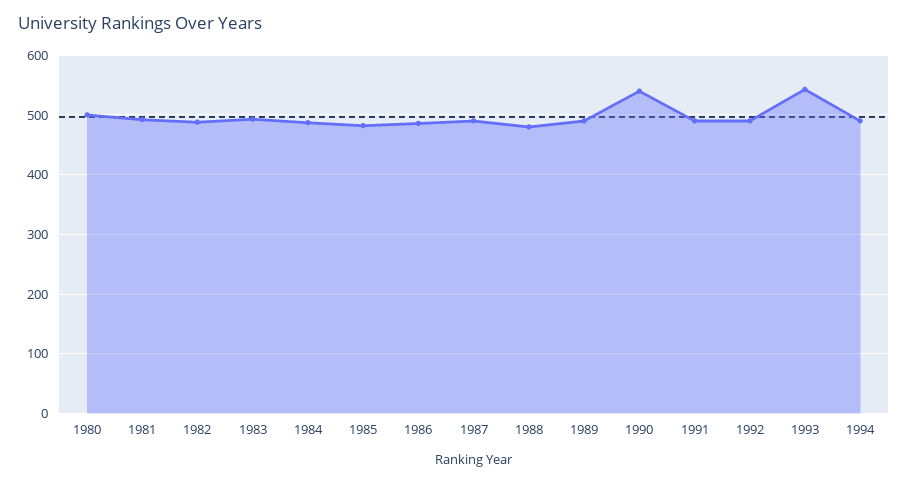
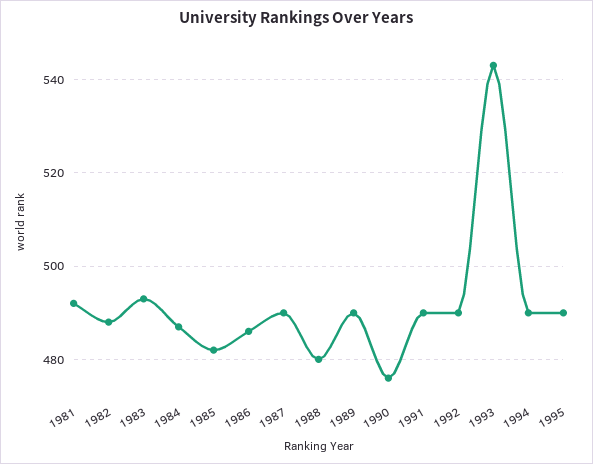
1980: 500 -> none
1990: 540 -> 475
1995: none -> 490

